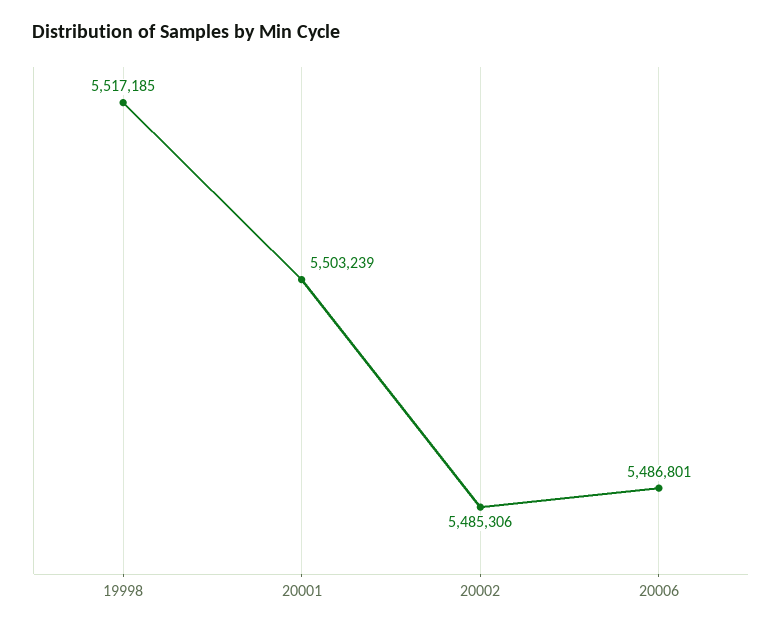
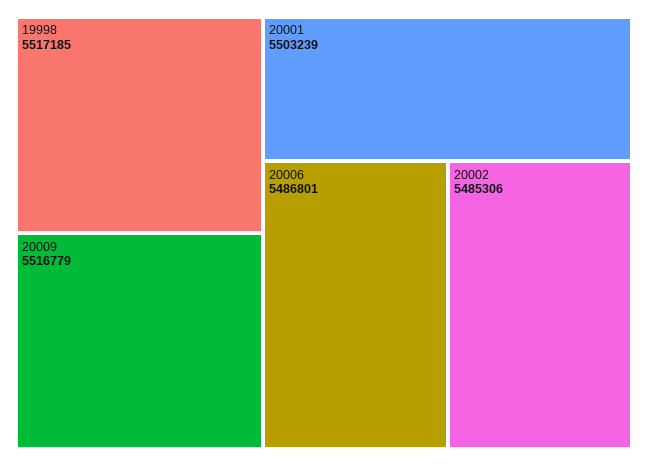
20009: none -> 5516779

